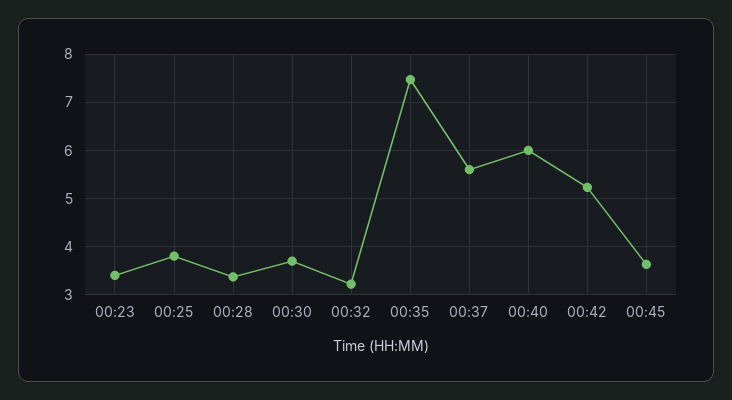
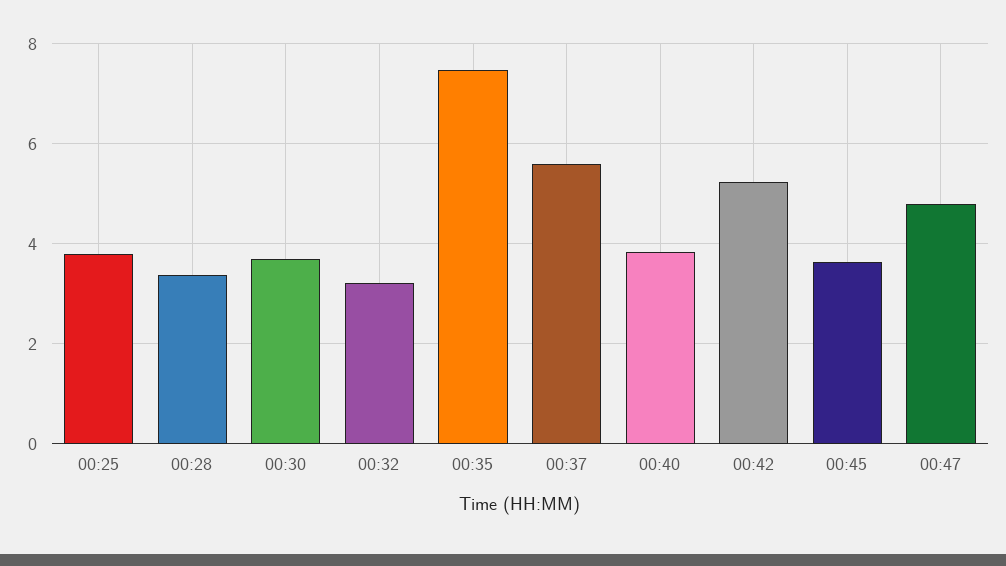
00:23: 3.4 -> none
00:40: 6 -> 3.8
00:47: none -> 4.8

